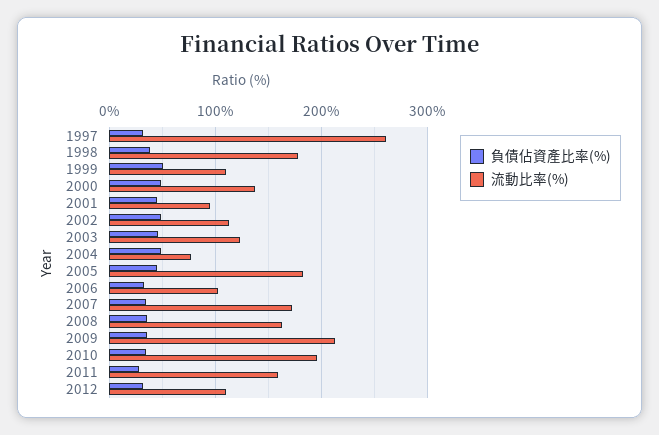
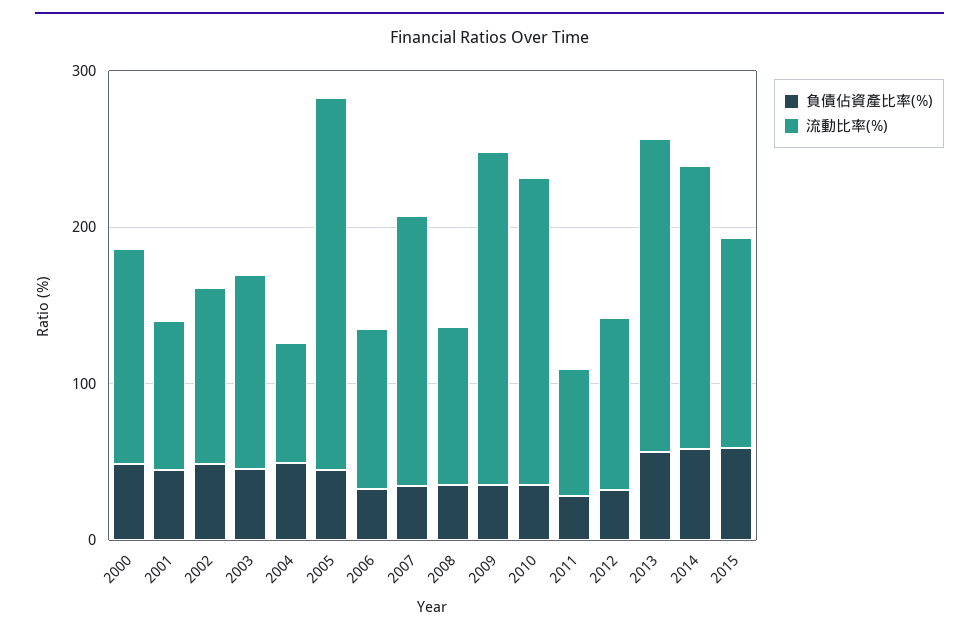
負債佔資產比率(%), 1997: 30 -> none
流動比率(%), 1997: 260 -> none
負債佔資產比率(%), 1998: 40 -> none
流動比率(%), 1998: 180 -> none
負債佔資產比率(%), 1999: 50 -> none
流動比率(%), 1999: 110 -> none
流動比率(%), 2005: 180 -> 240
流動比率(%), 2008: 160 -> 100
流動比率(%), 2011: 160 -> 80
負債佔資產比率(%), 2013: none -> 60
流動比率(%), 2013: none -> 200
負債佔資產比率(%), 2014: none -> 60
流動比率(%), 2014: none -> 180
負債佔資產比率(%), 2015: none -> 60
流動比率(%), 2015: none -> 140

